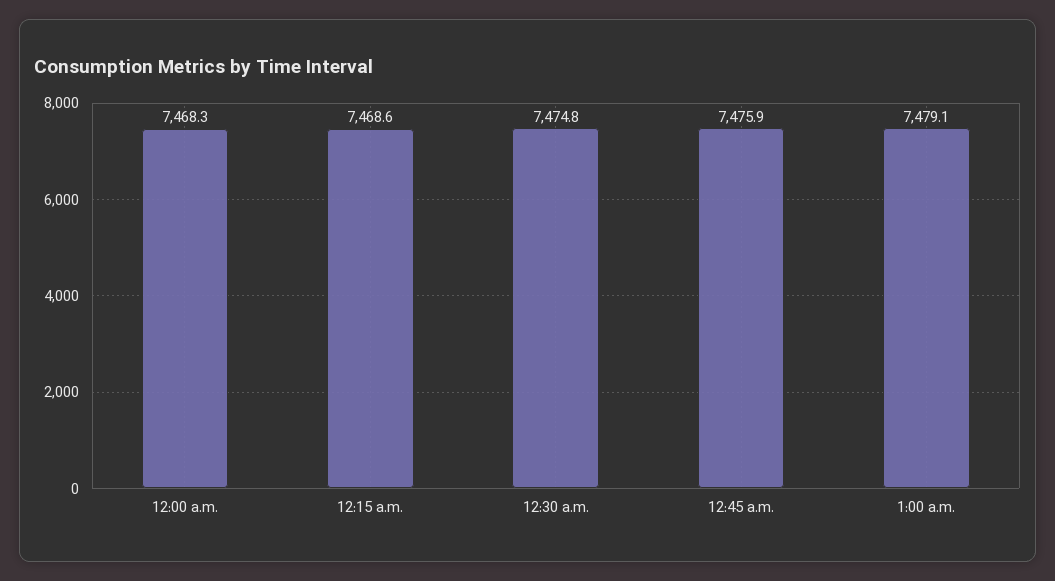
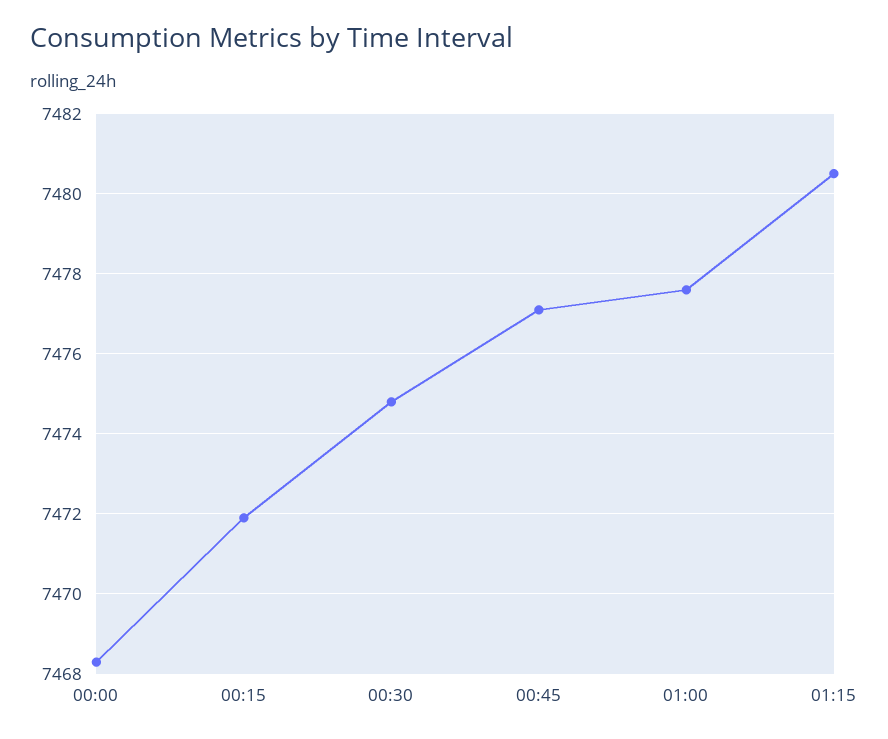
12:15 a.m.: 7468.6 -> 7472
12:45 a.m.: 7475.9 -> 7477
1:00 a.m.: 7479.1 -> 7477.5
01:15: none -> 7480.5

